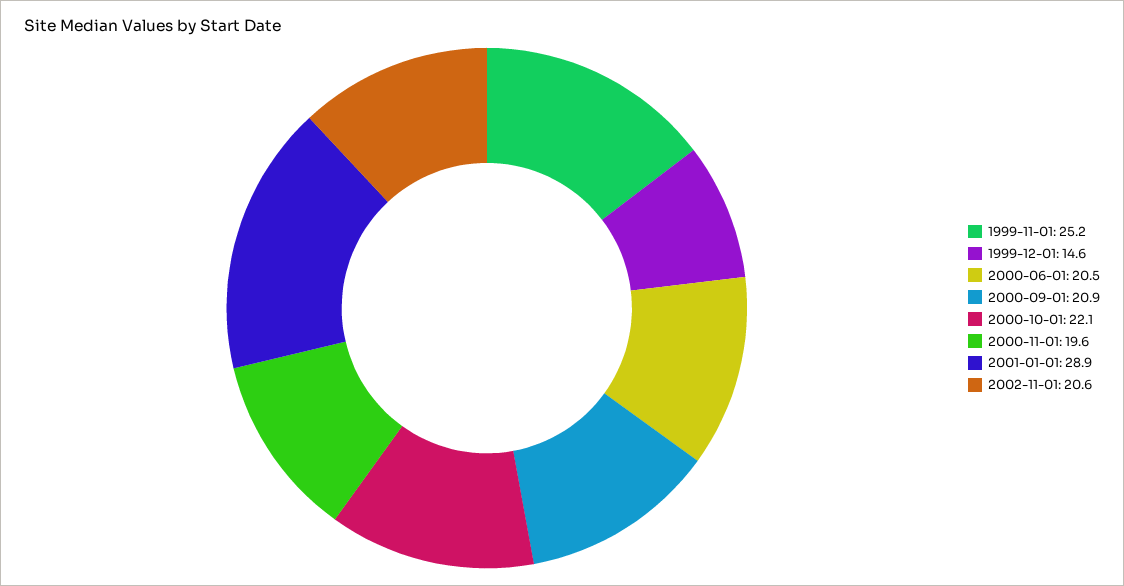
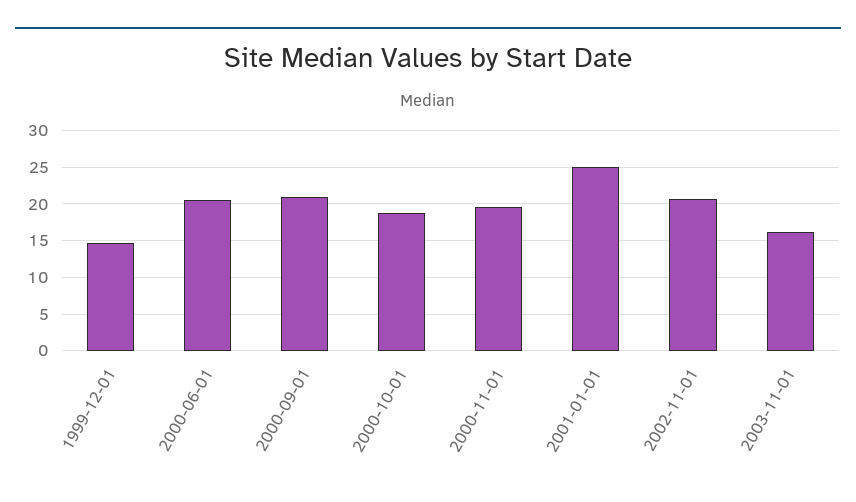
1999-11-01: 25.2 -> none
2000-10-01: 22.1 -> 19
2001-01-01: 28.9 -> 25
2003-11-01: none -> 16

